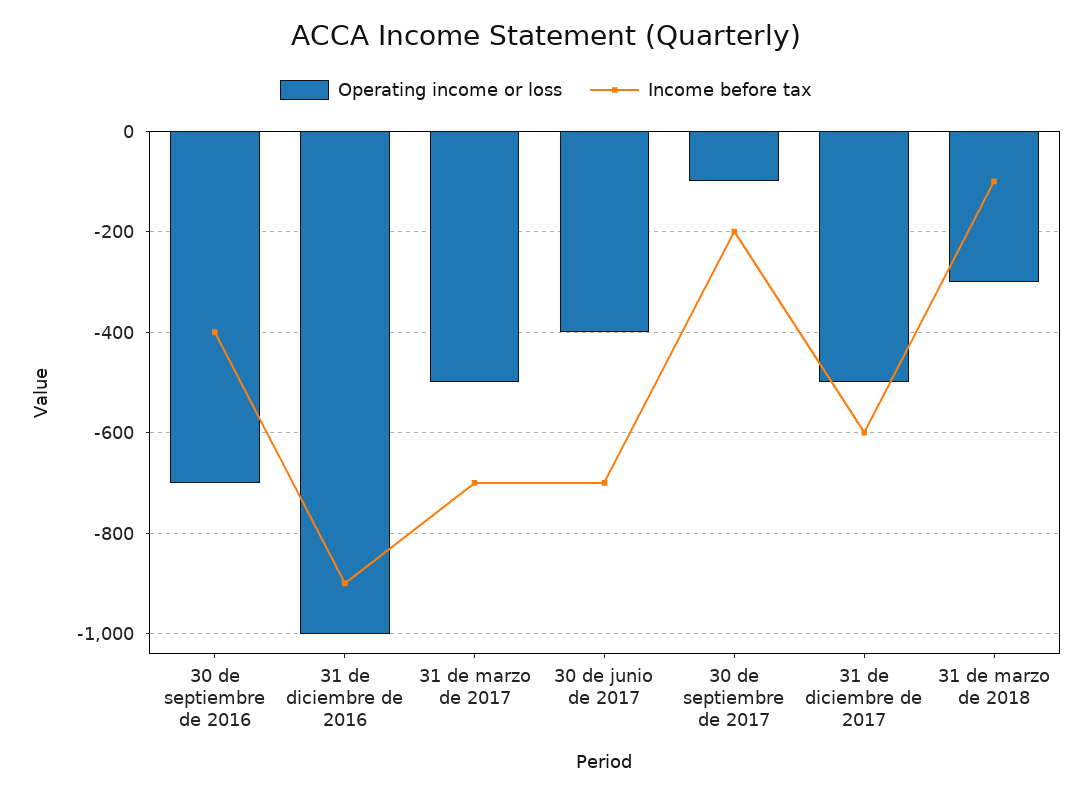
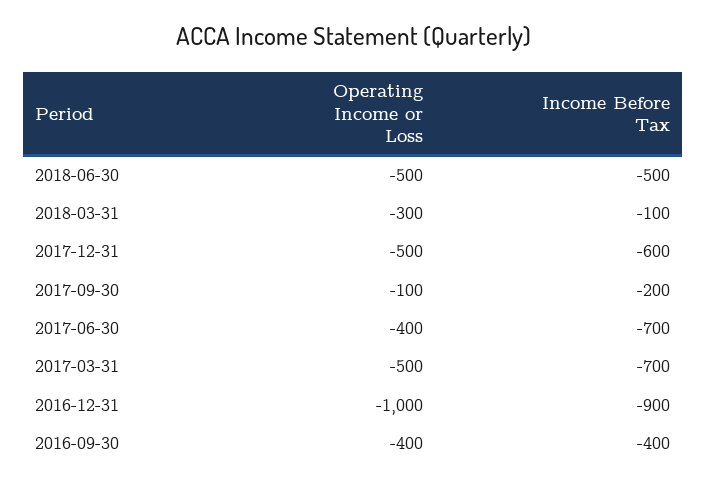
Operating income or loss, 30 de septiembre de 2016: -700 -> -400
Operating income or loss, 2018-06-30: none -> -500
Income before tax, 2018-06-30: none -> -500

